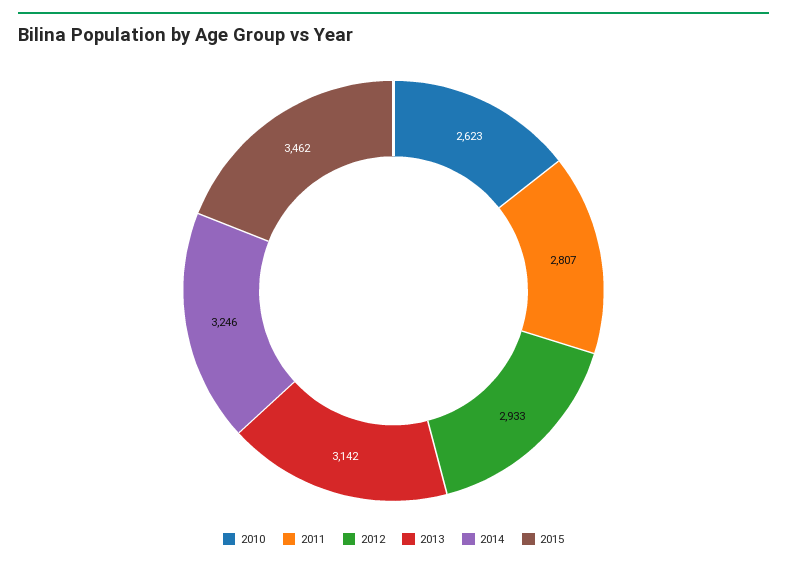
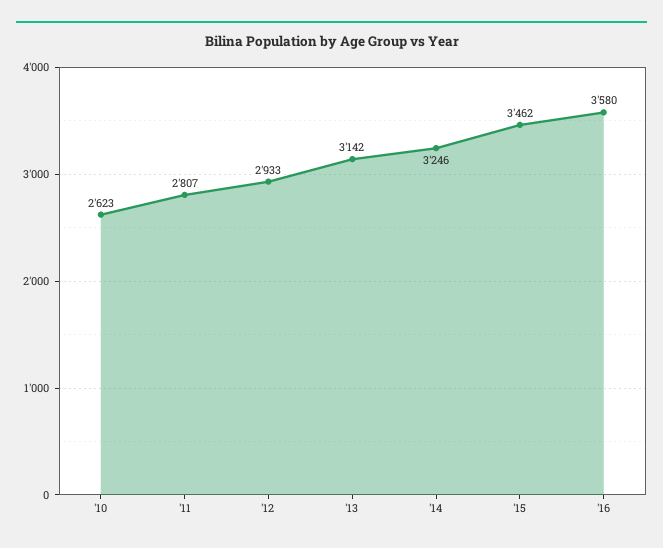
'16: none -> 3580

